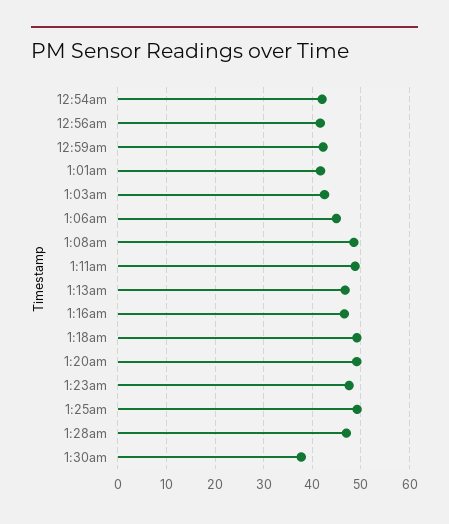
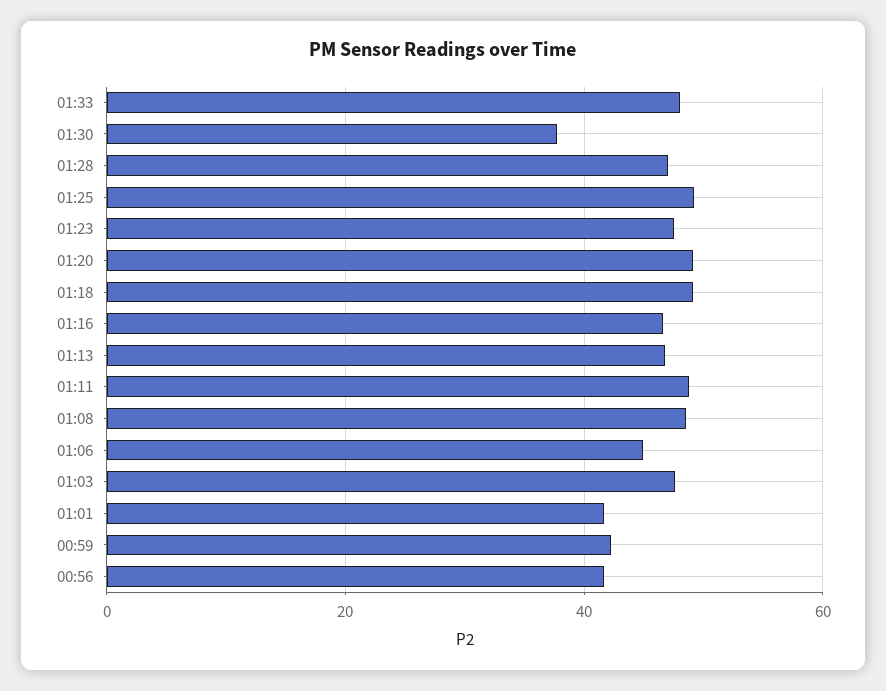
12:54am: 42 -> none
1:03am: 42 -> 48
01:33: none -> 48

